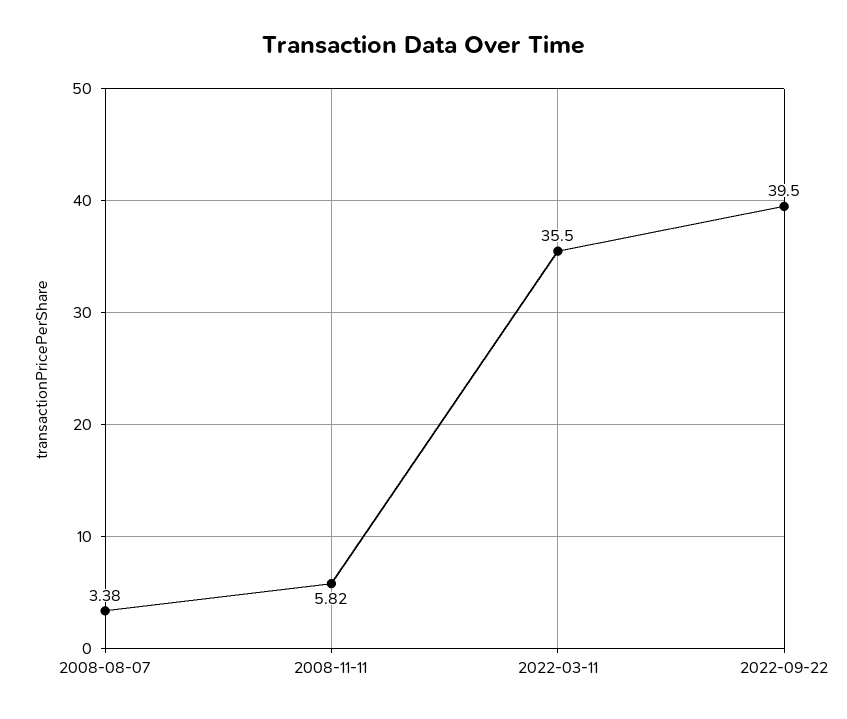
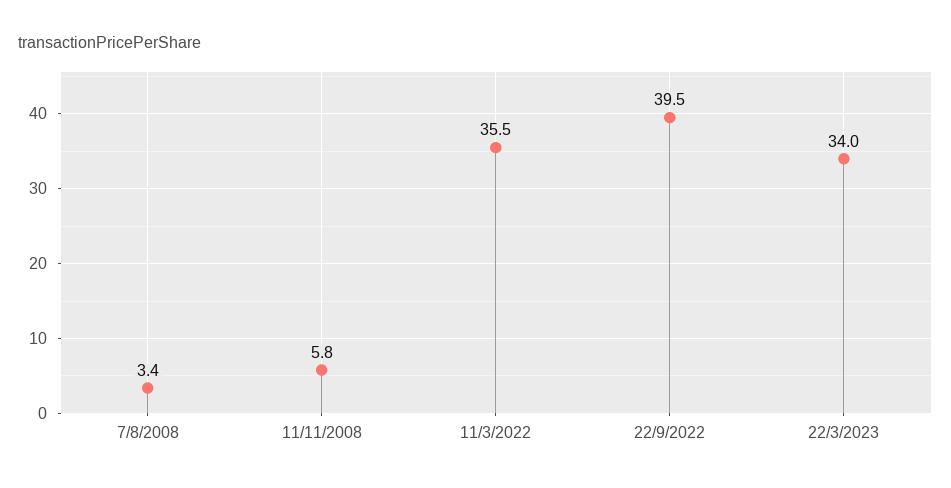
22/3/2023: none -> 34

